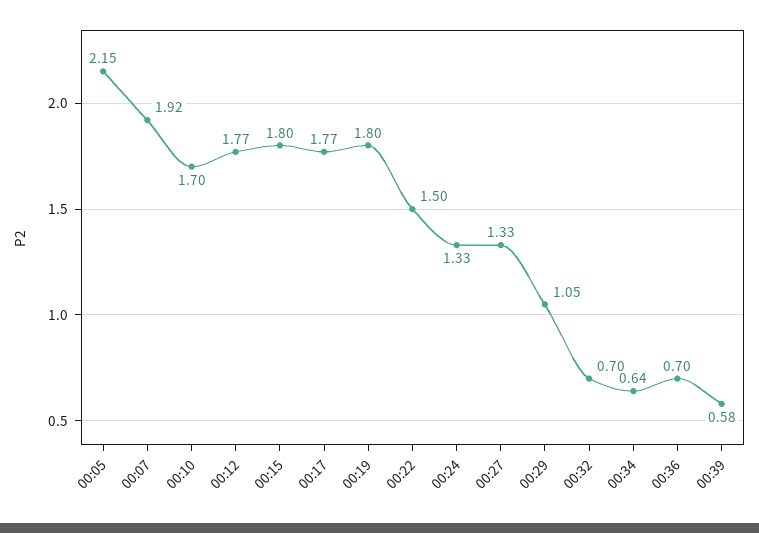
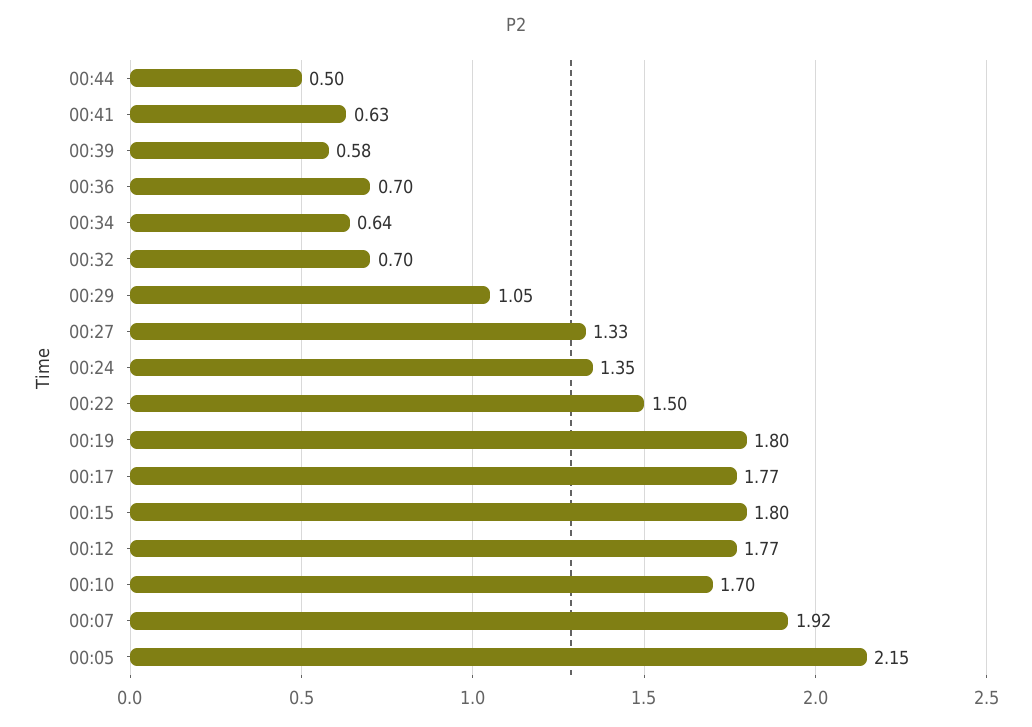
00:24: 1.33 -> 1.35
00:44: none -> 0.5
00:41: none -> 0.63

